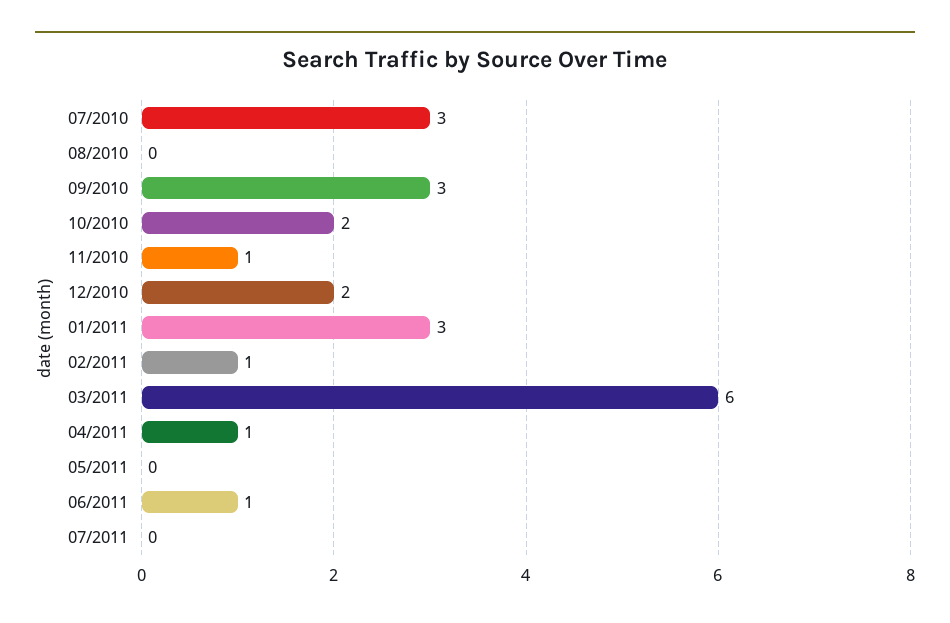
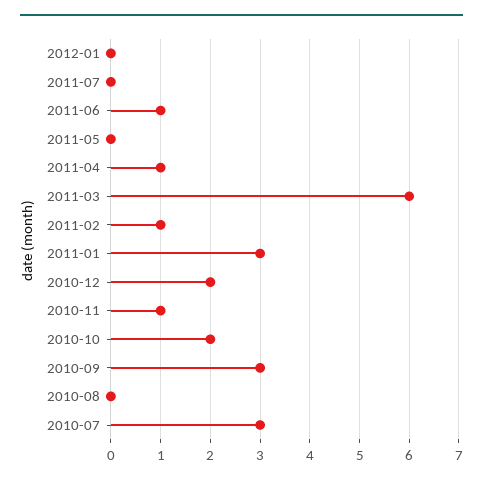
2012-01: none -> 0

